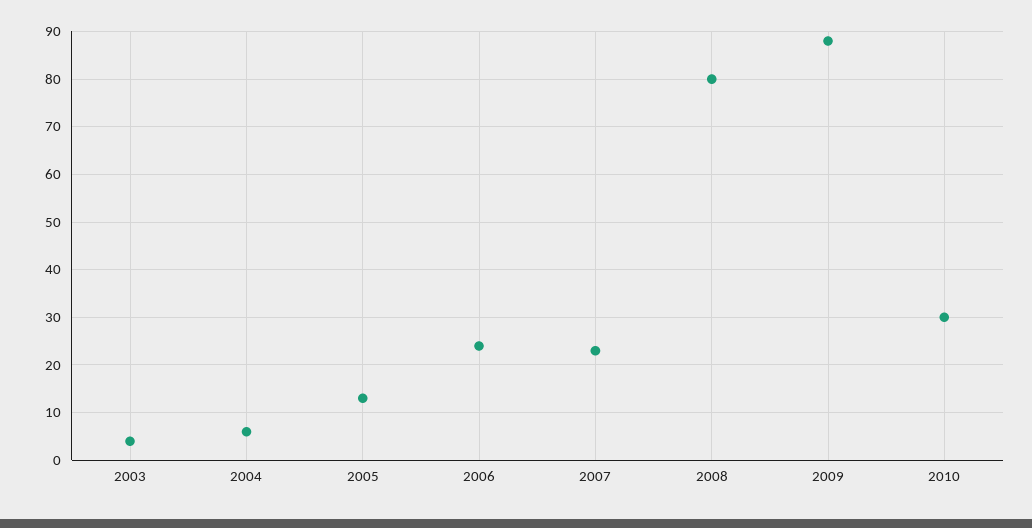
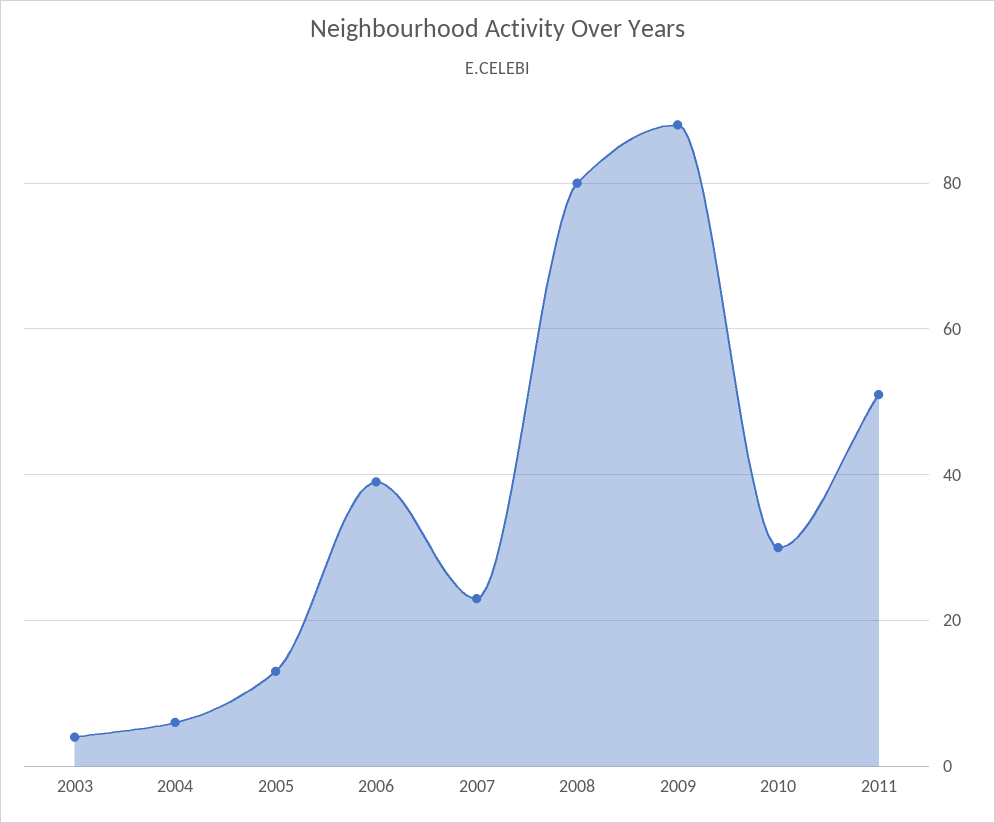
2006: 25 -> 40
2011: none -> 50

